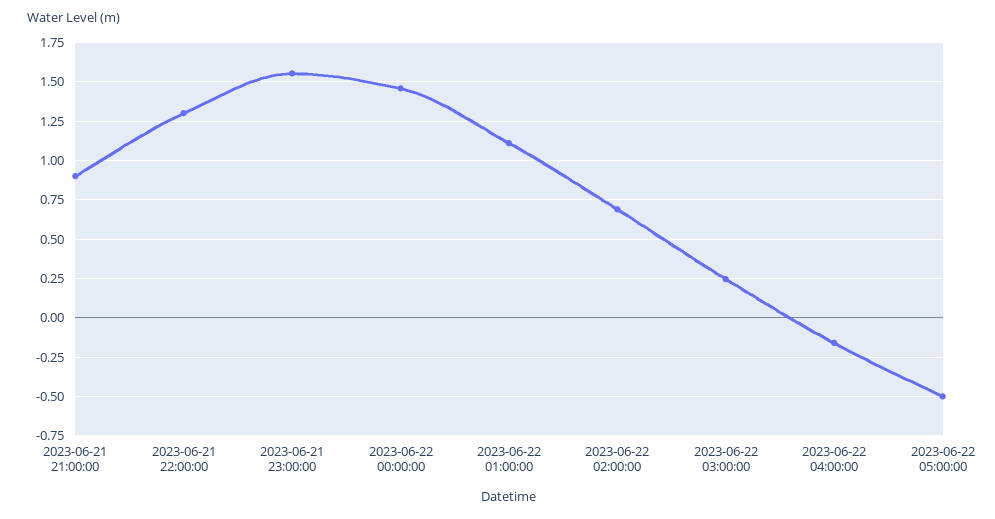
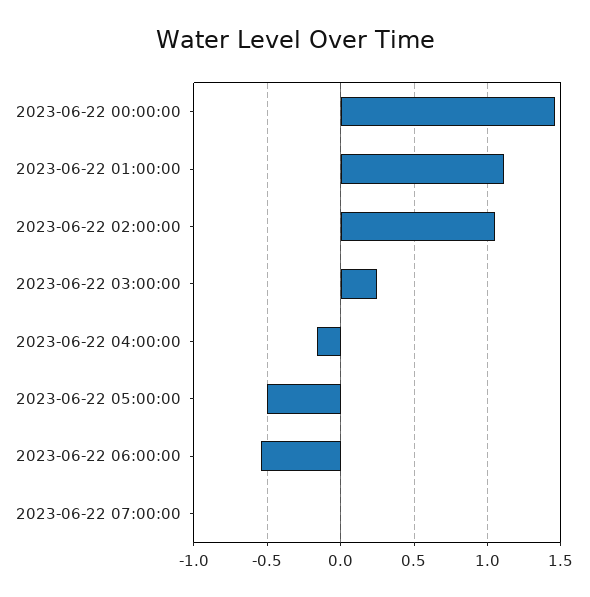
2023-06-21 21:00:00: 0.9 -> none
2023-06-21 22:00:00: 1.3 -> none
2023-06-21 23:00:00: 1.55 -> none
2023-06-22 02:00:00: 0.7 -> 1.05
2023-06-22 06:00:00: none -> -0.55
2023-06-22 07:00:00: none -> 0

